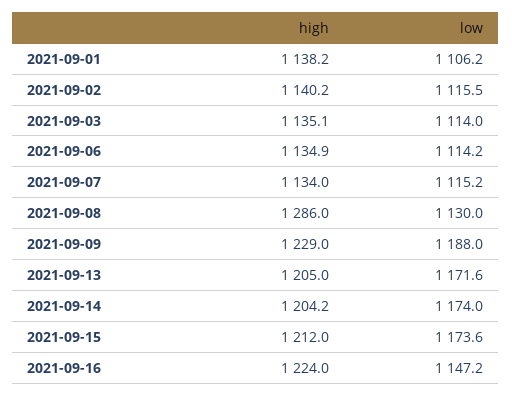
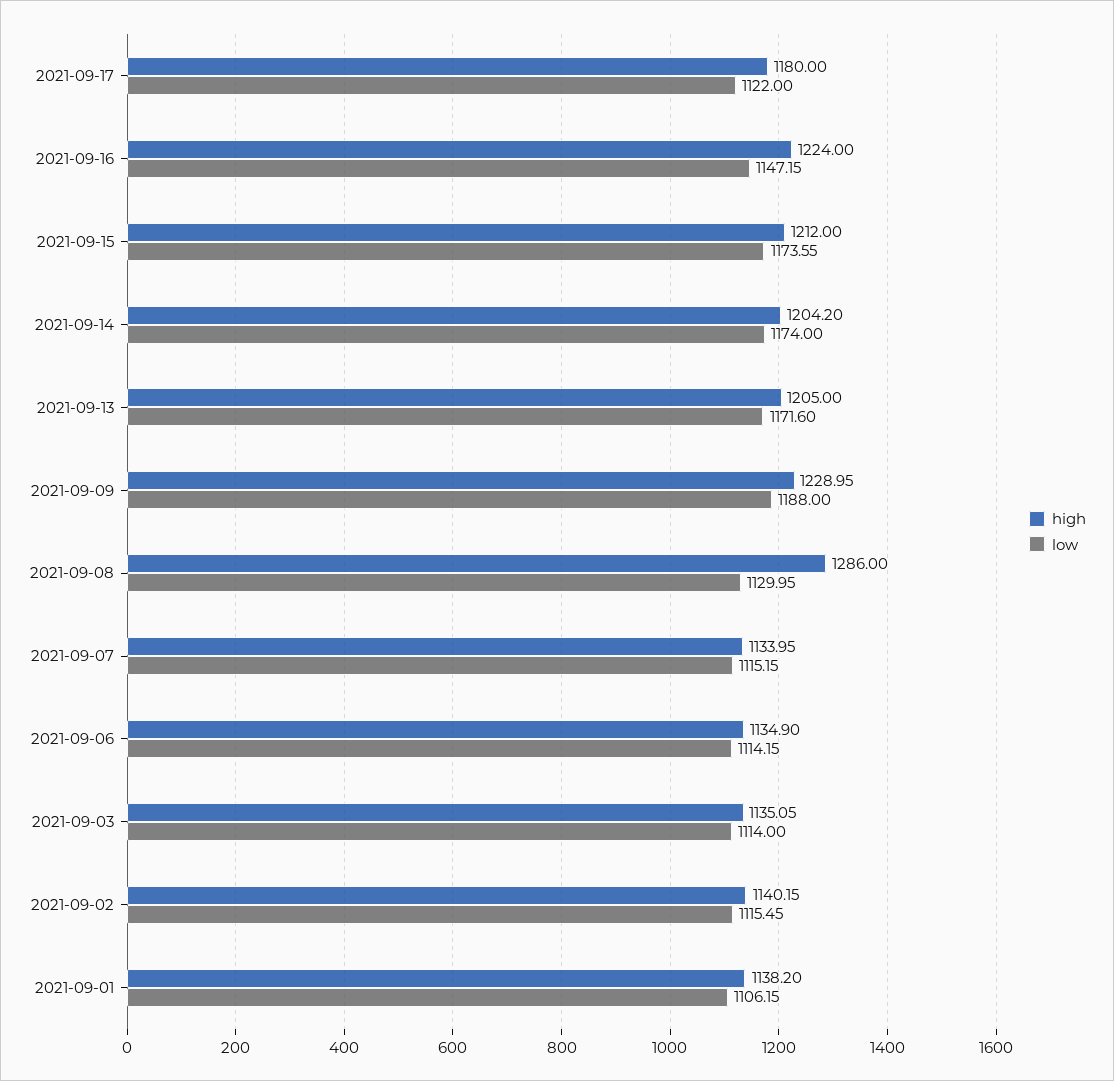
high, 2021-09-17: none -> 1180
low, 2021-09-17: none -> 1122

